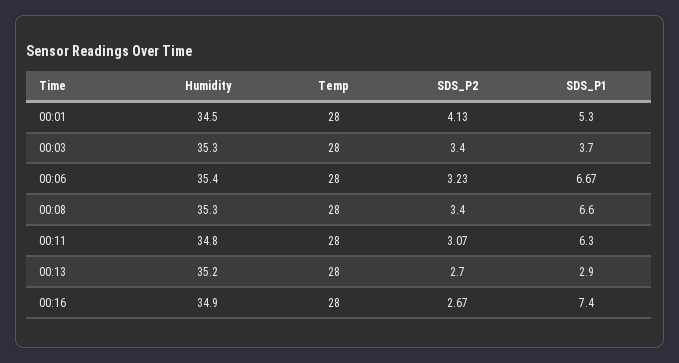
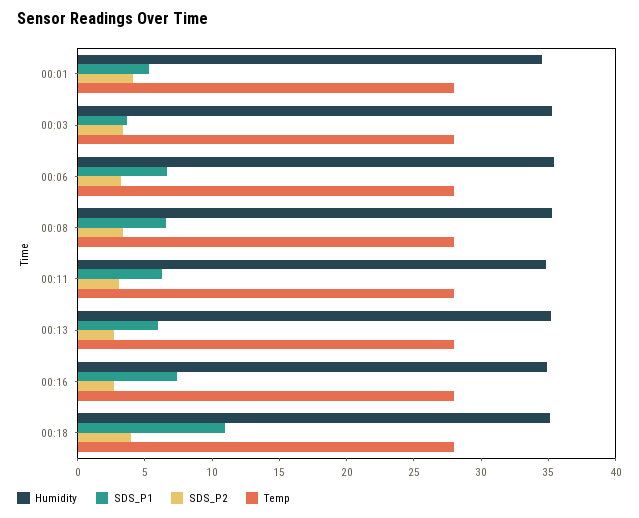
SDS_P1, 00:13: 2.9 -> 6
Humidity, 00:18: none -> 35
SDS_P1, 00:18: none -> 11
SDS_P2, 00:18: none -> 4
Temp, 00:18: none -> 28

